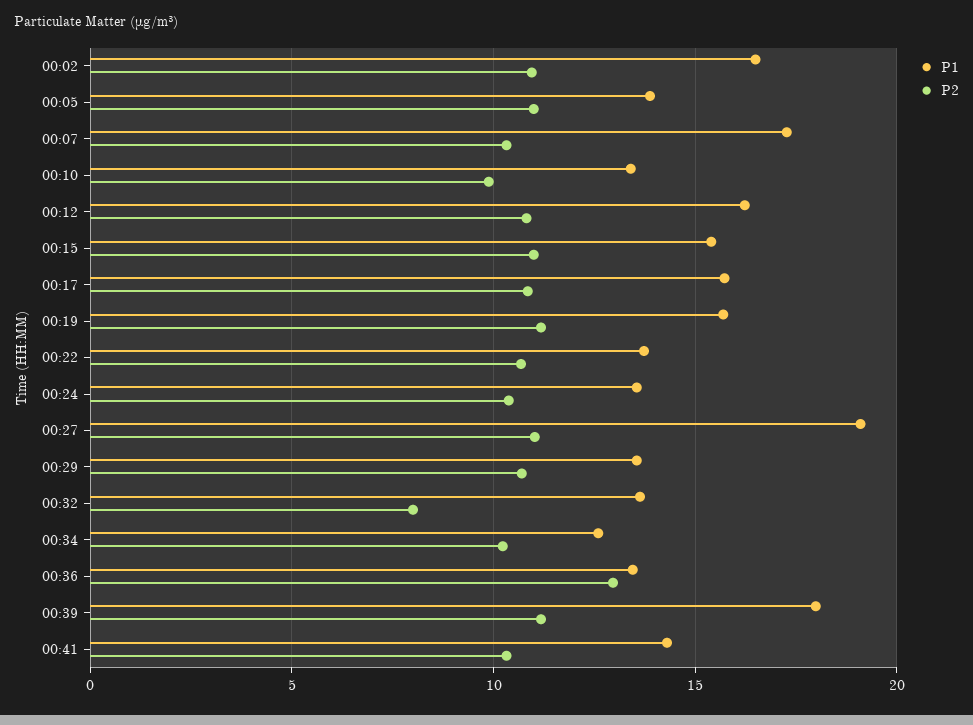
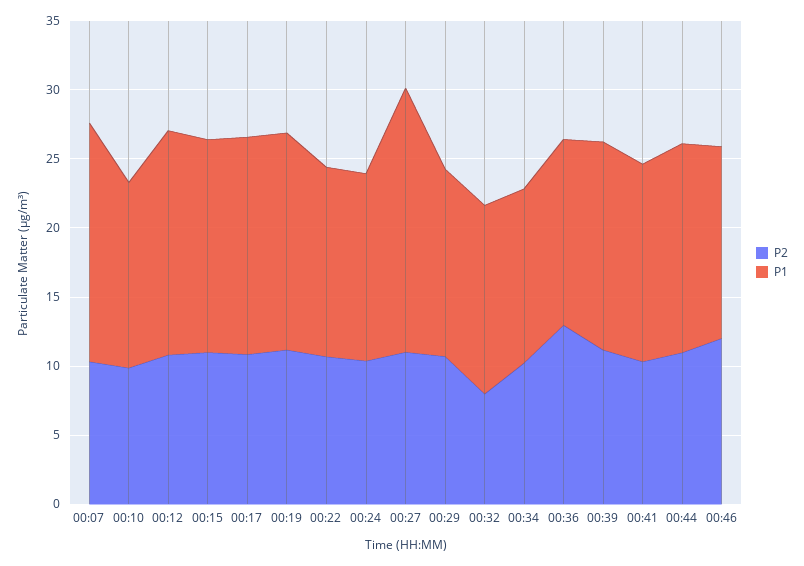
P1, 00:02: 16.5 -> none
P2, 00:02: 11 -> none
P1, 00:05: 14 -> none
P2, 00:05: 11 -> none
P1, 00:39: 18 -> 15
P2, 00:44: none -> 11
P1, 00:44: none -> 15
P2, 00:46: none -> 12
P1, 00:46: none -> 14

